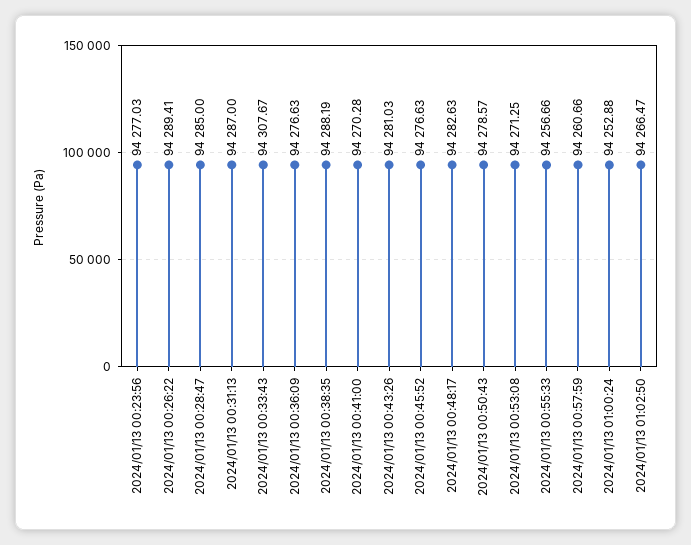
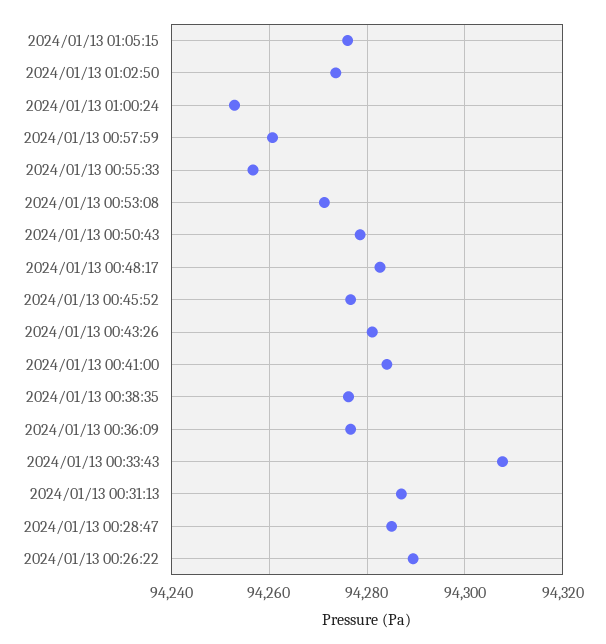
2024/01/13 00:23:56: 94277.03 -> none
2024/01/13 00:38:35: 94288.19 -> 94276
2024/01/13 00:41:00: 94270.28 -> 94284
2024/01/13 01:02:50: 94266.47 -> 94274
2024/01/13 01:05:15: none -> 94276

